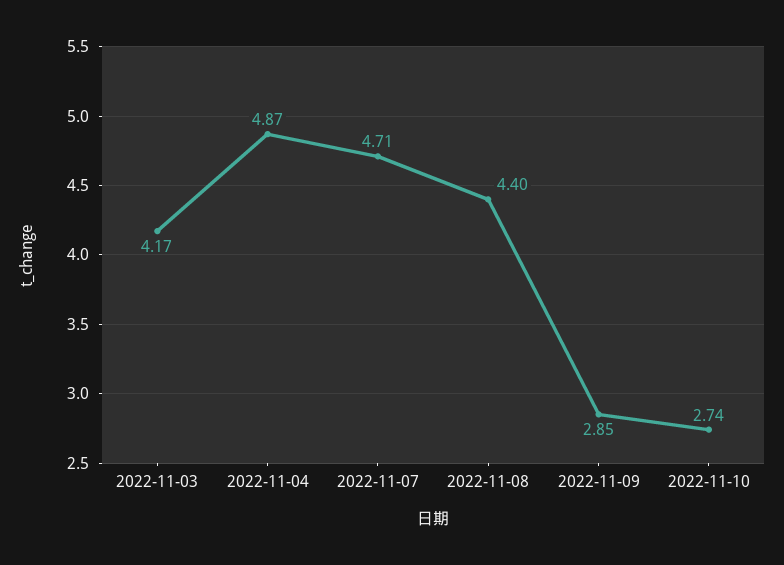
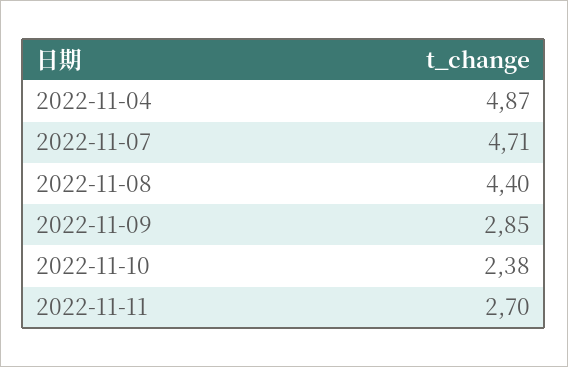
2022-11-03: 4.17 -> none
2022-11-10: 2.74 -> 2.38
2022-11-11: none -> 2.7

